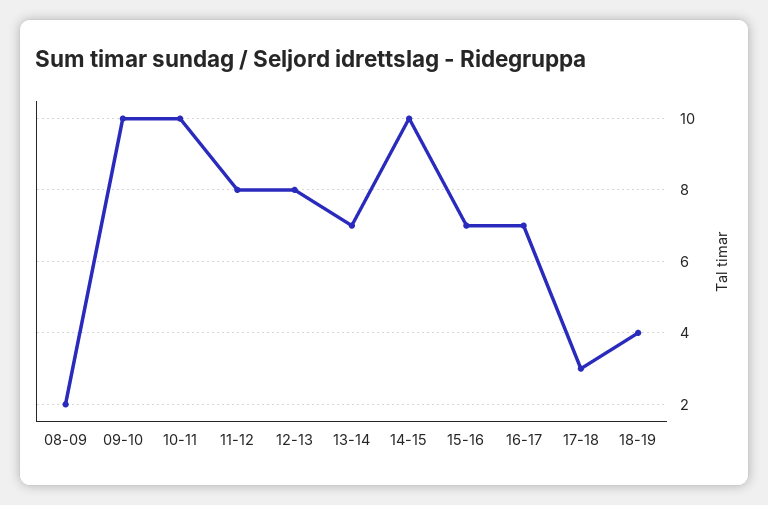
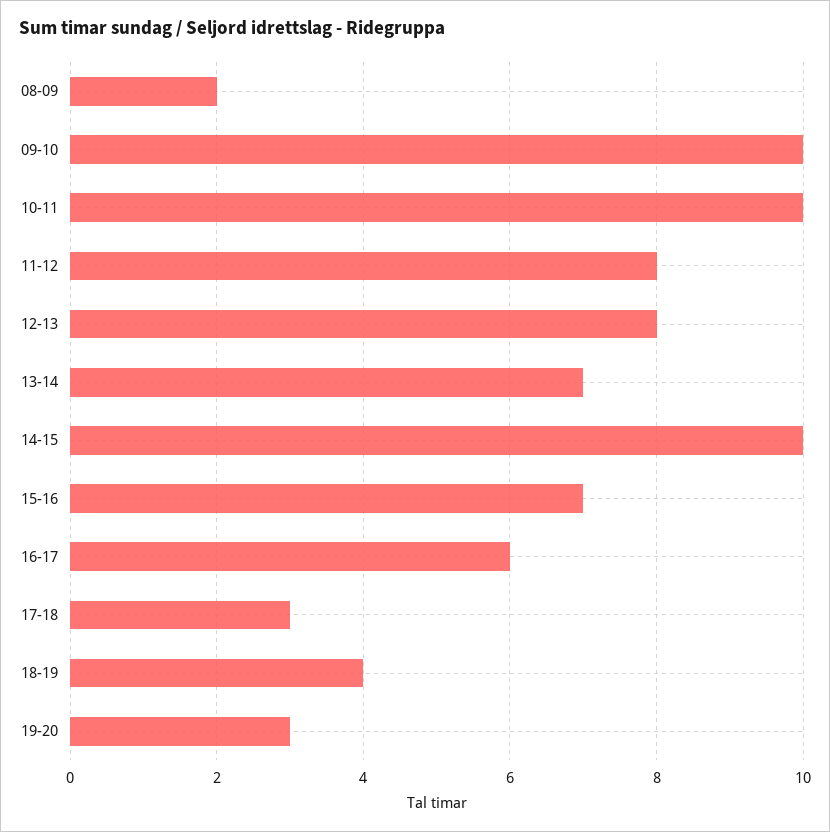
16-17: 7 -> 6
19-20: none -> 3

